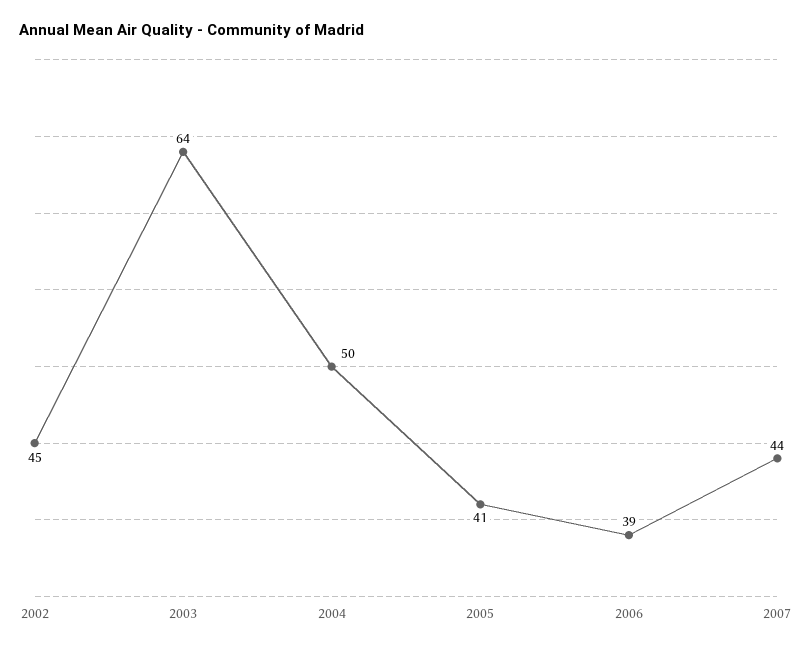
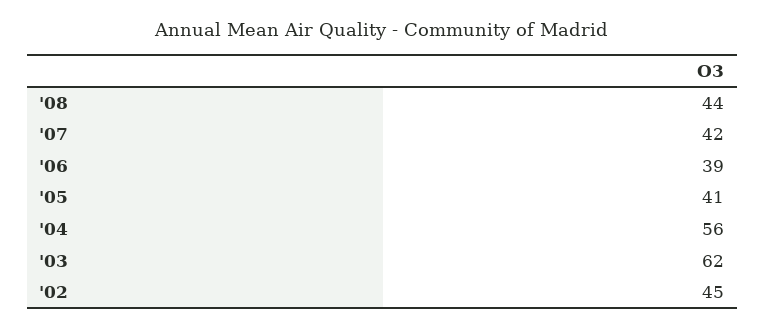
2003: 64 -> 62
2004: 50 -> 56
2007: 44 -> 42
'08: none -> 44

